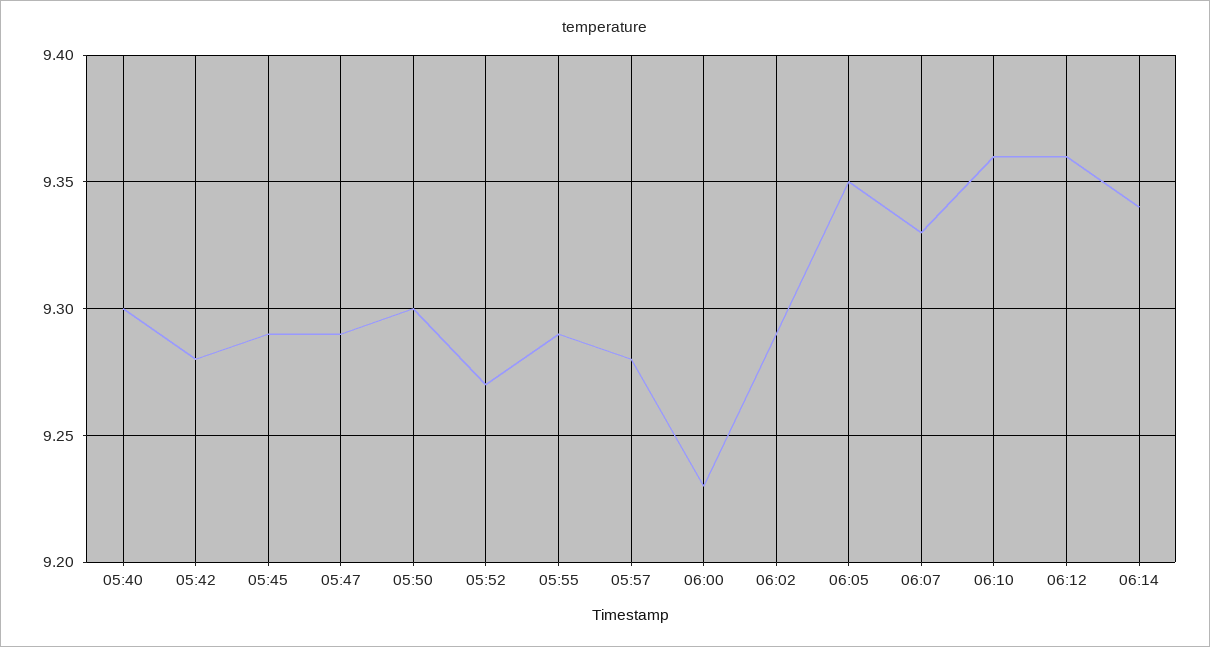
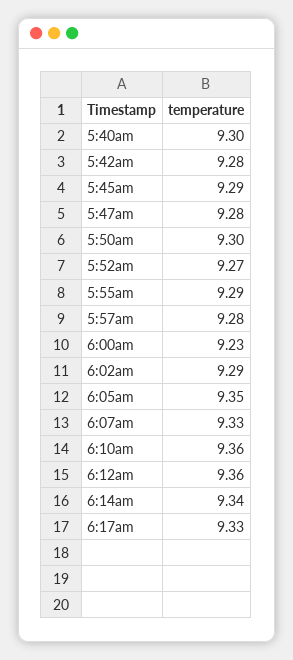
05:47: 9.29 -> 9.28
6:17am: none -> 9.33

